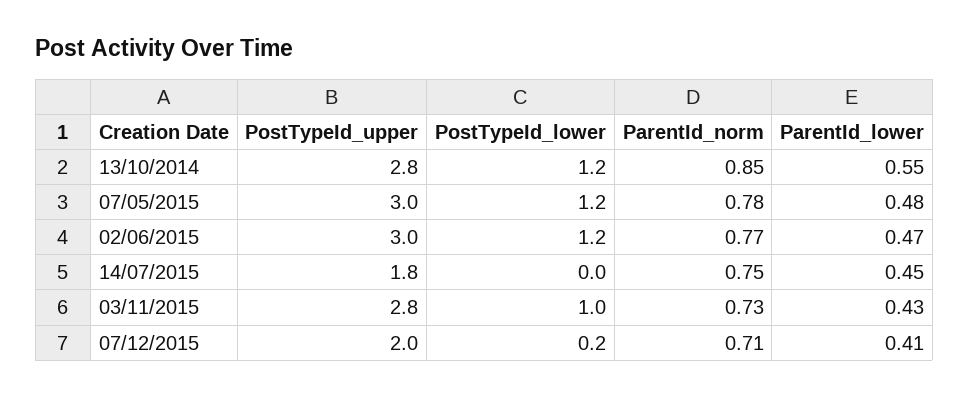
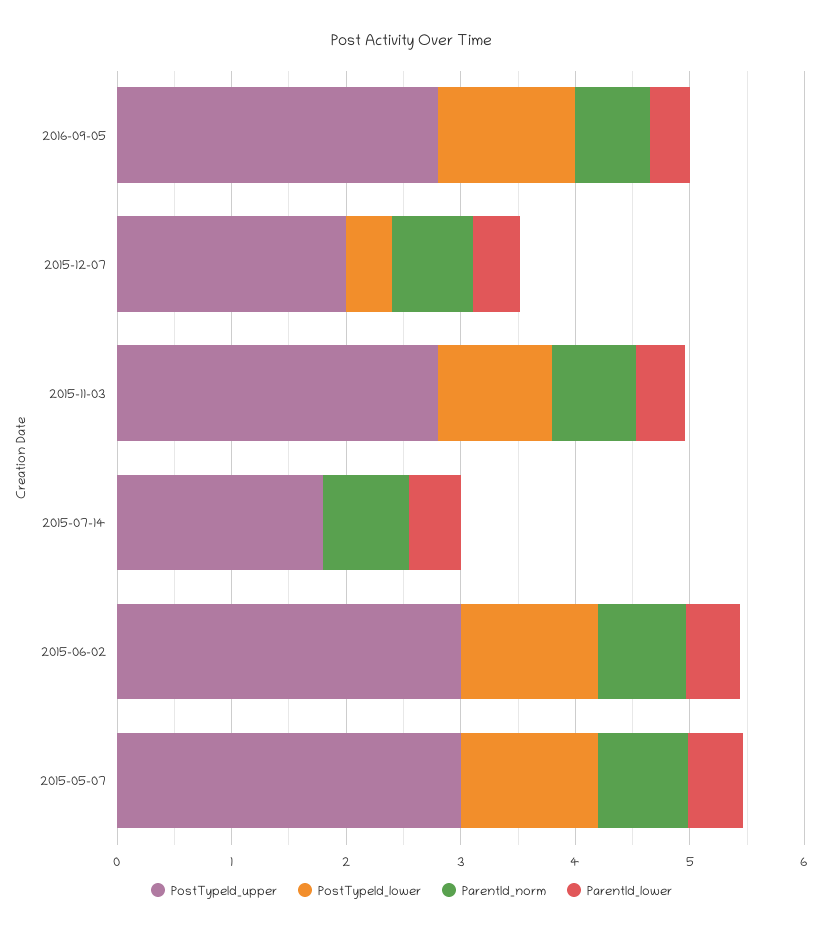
PostTypeId_upper, 13/10/2014: 2.8 -> none
PostTypeId_lower, 13/10/2014: 1.2 -> none
ParentId_norm, 13/10/2014: 0.85 -> none
ParentId_lower, 13/10/2014: 0.55 -> none
PostTypeId_lower, 07/12/2015: 0.2 -> 0.4
PostTypeId_upper, 2016-09-05: none -> 2.8
PostTypeId_lower, 2016-09-05: none -> 1.2
ParentId_norm, 2016-09-05: none -> 0.6
ParentId_lower, 2016-09-05: none -> 0.4

